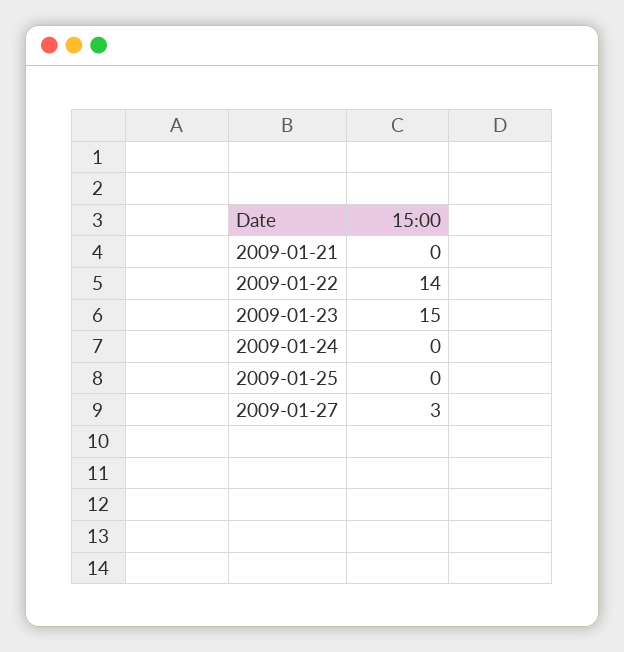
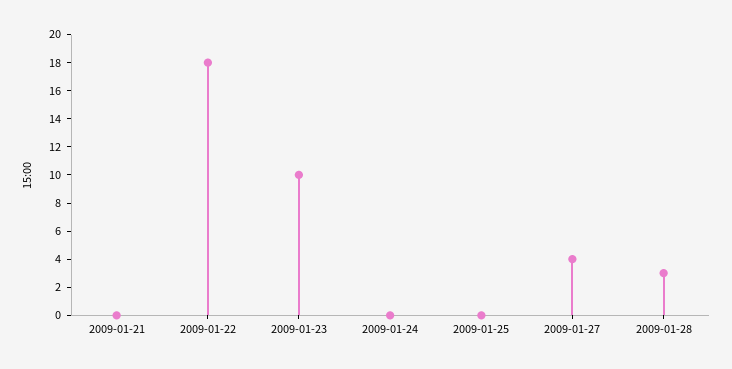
2009-01-22: 14 -> 18
2009-01-23: 15 -> 10
2009-01-27: 3 -> 4
2009-01-28: none -> 3

